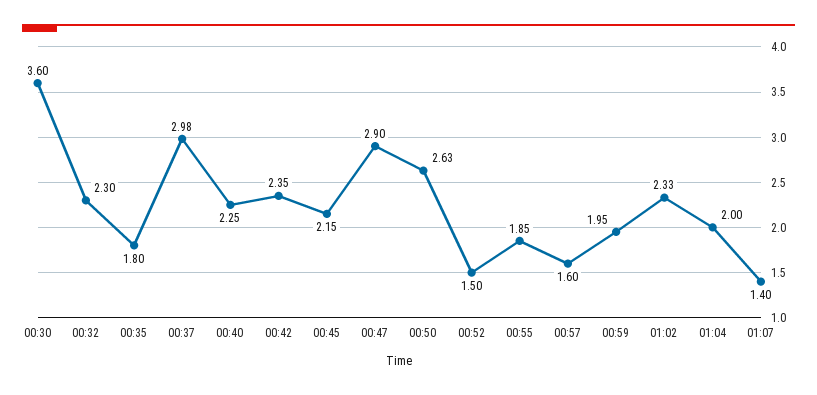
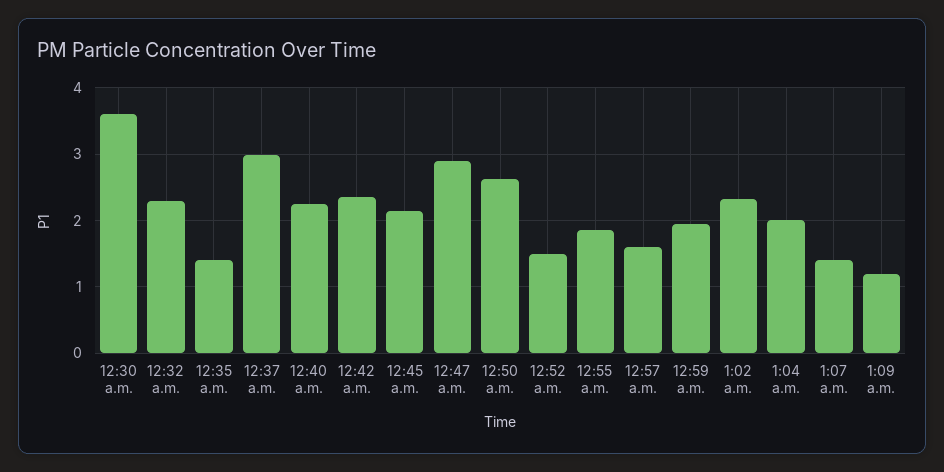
00:35: 1.8 -> 1.4
1:09 a.m.: none -> 1.2

